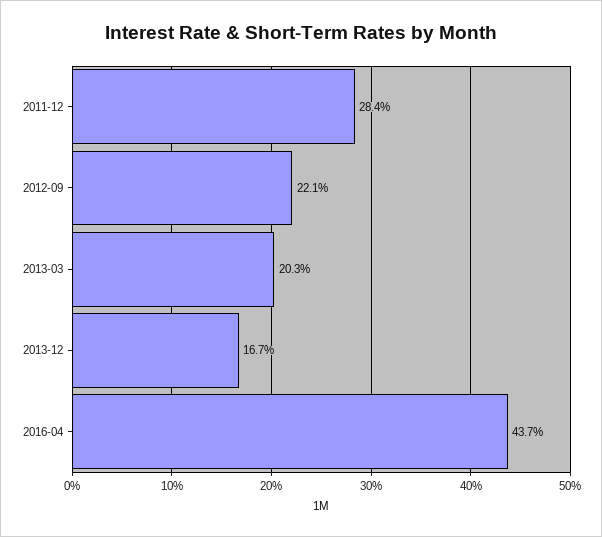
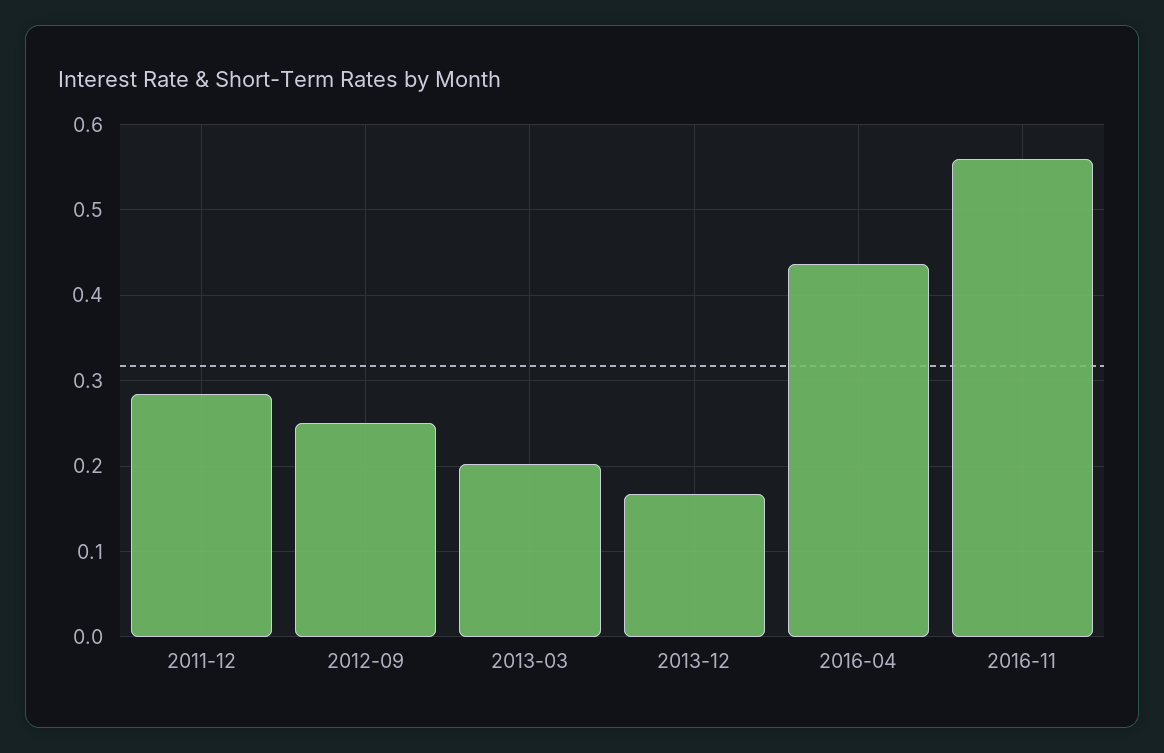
2012-09: 0.221 -> 0.25
2016-11: none -> 0.56

